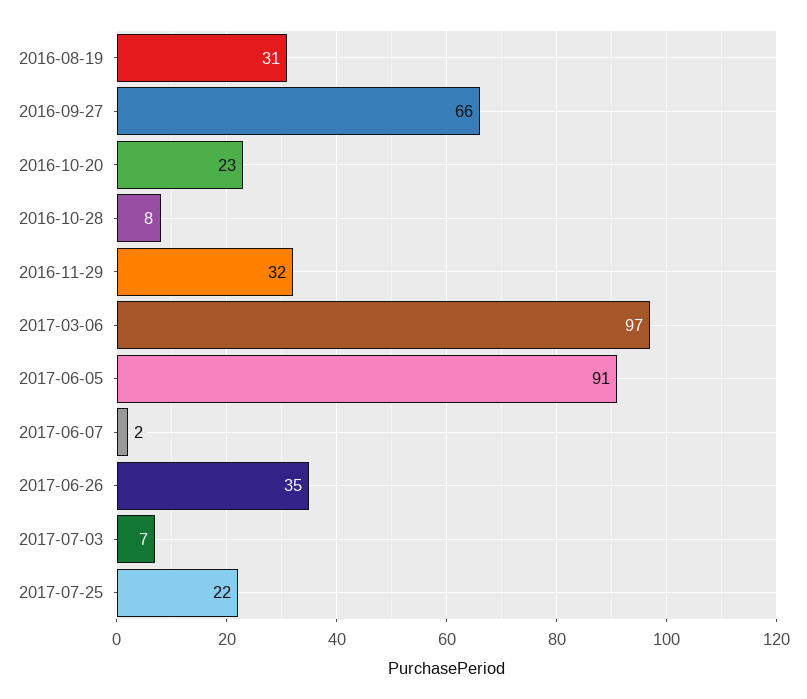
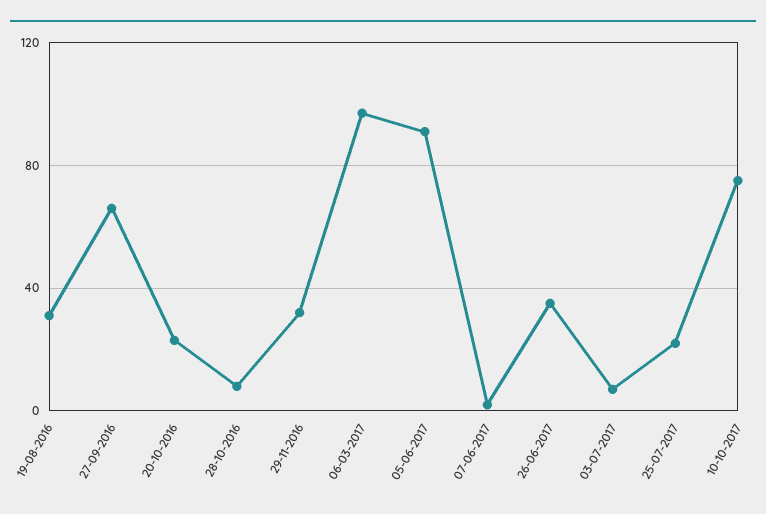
10-10-2017: none -> 75

